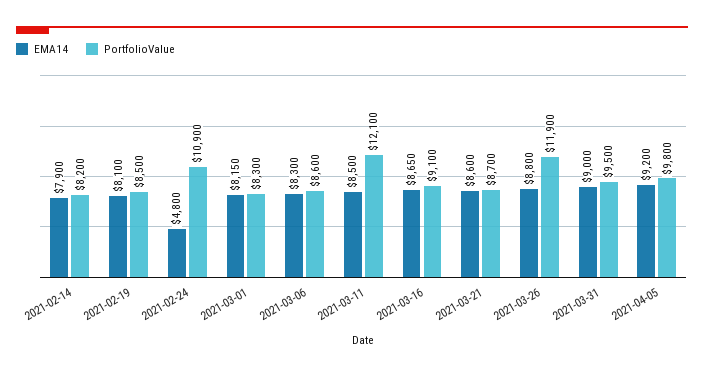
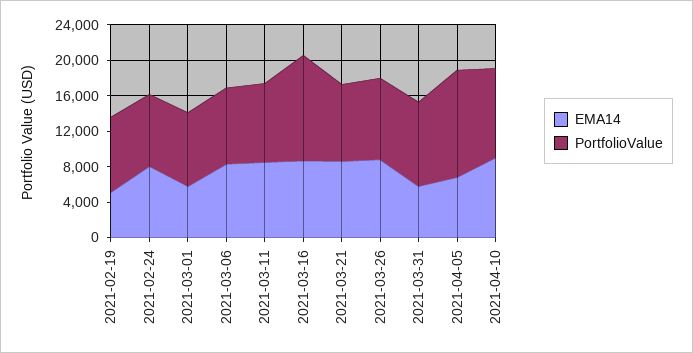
EMA14, 2021-02-14: 7900 -> none
PortfolioValue, 2021-02-14: 8200 -> none
EMA14, 2021-02-19: 8100 -> 5000
EMA14, 2021-02-24: 4800 -> 8000
PortfolioValue, 2021-02-24: 10900 -> 8000
EMA14, 2021-03-01: 8150 -> 6000
PortfolioValue, 2021-03-11: 12100 -> 9000
PortfolioValue, 2021-03-16: 9100 -> 12000
PortfolioValue, 2021-03-26: 11900 -> 9000
EMA14, 2021-03-31: 9000 -> 6000
EMA14, 2021-04-05: 9200 -> 7000
PortfolioValue, 2021-04-05: 9800 -> 12000
EMA14, 2021-04-10: none -> 9000
PortfolioValue, 2021-04-10: none -> 10000

